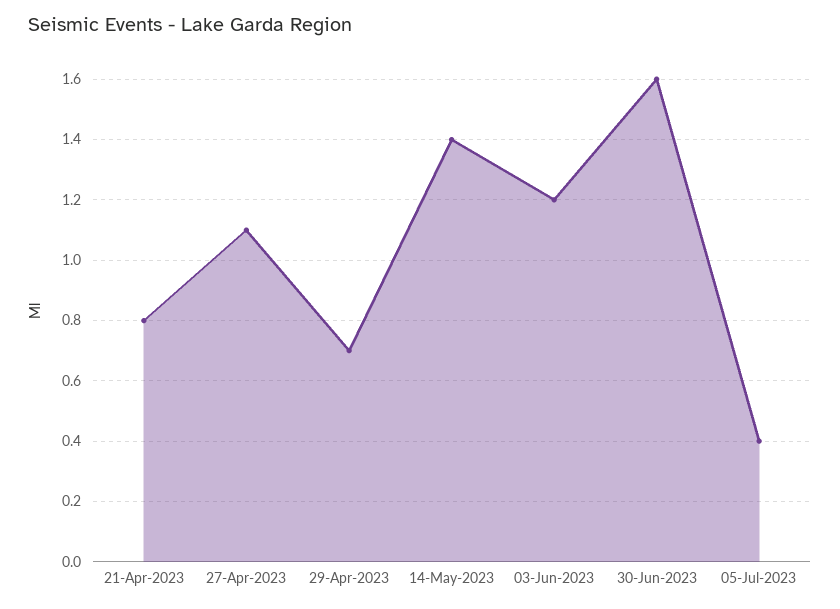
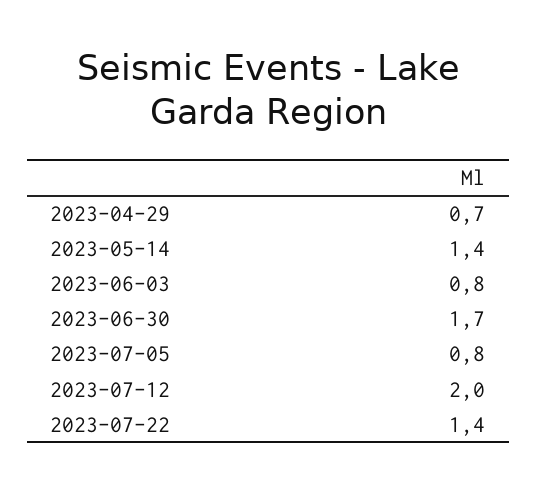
21-Apr-2023: 0.8 -> none
27-Apr-2023: 1.1 -> none
03-Jun-2023: 1.2 -> 0.8
30-Jun-2023: 1.6 -> 1.7
05-Jul-2023: 0.4 -> 0.8
2023-07-12: none -> 2
2023-07-22: none -> 1.4

